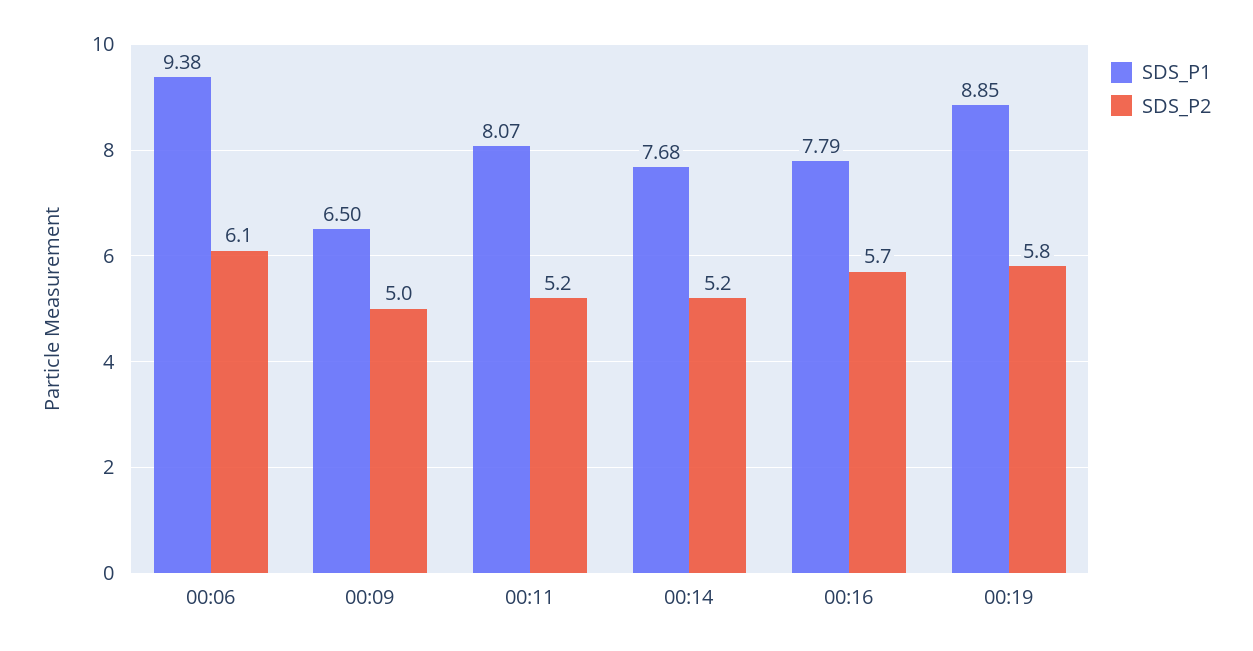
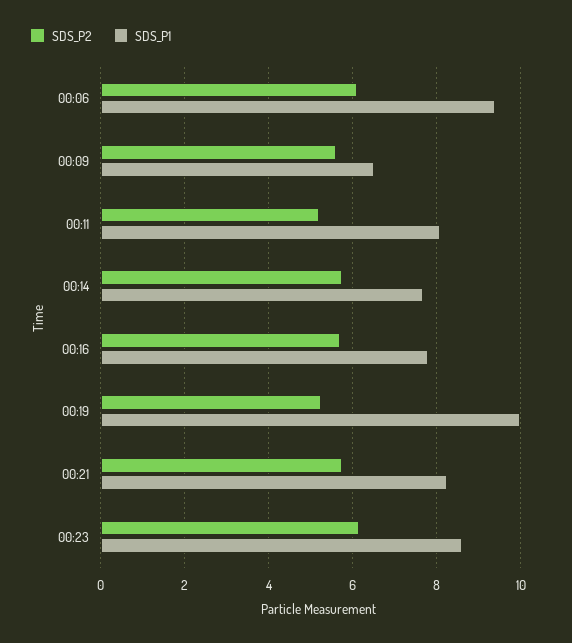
SDS_P2, 00:09: 5 -> 5.6
SDS_P2, 00:14: 5.2 -> 5.8
SDS_P1, 00:19: 8.85 -> 10
SDS_P2, 00:19: 5.8 -> 5.2
SDS_P2, 00:21: none -> 5.8
SDS_P1, 00:21: none -> 8.2
SDS_P2, 00:23: none -> 6.2
SDS_P1, 00:23: none -> 8.6

